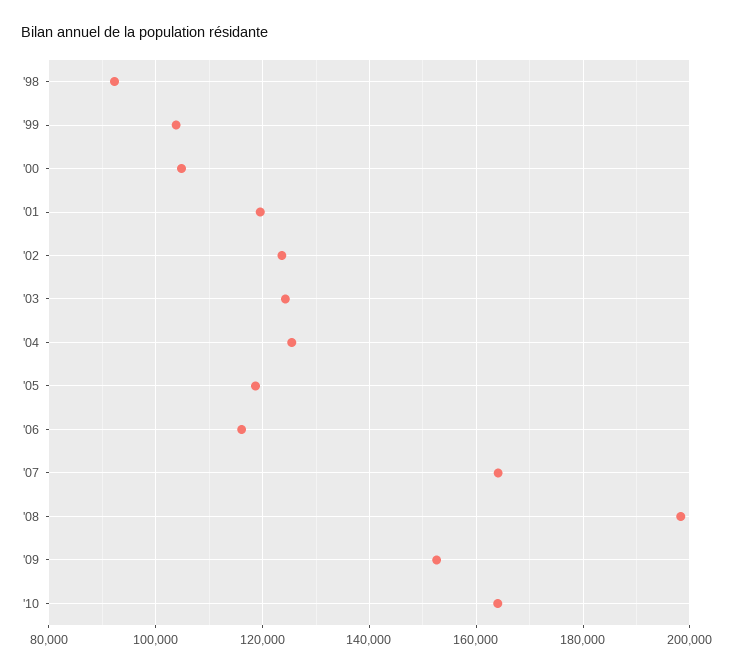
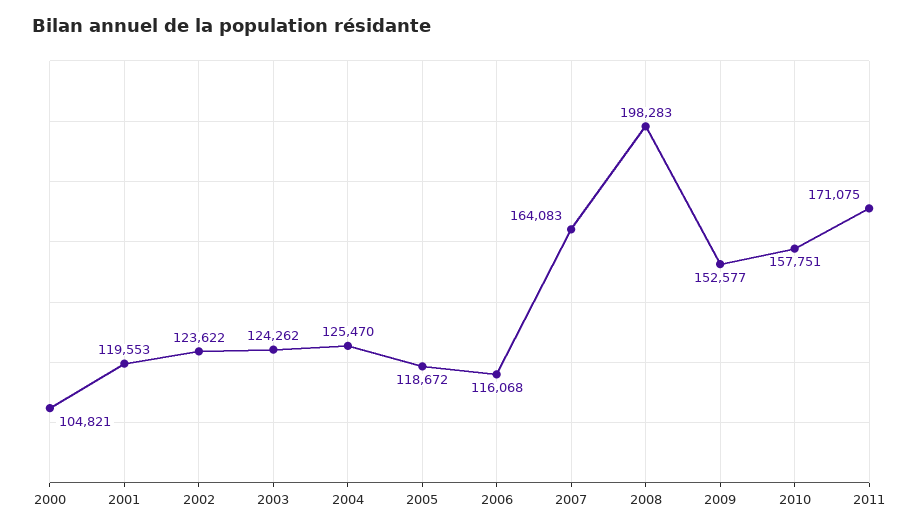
'98: 92000 -> none
'99: 104000 -> none
'10: 164000 -> 157751
2011: none -> 171075

